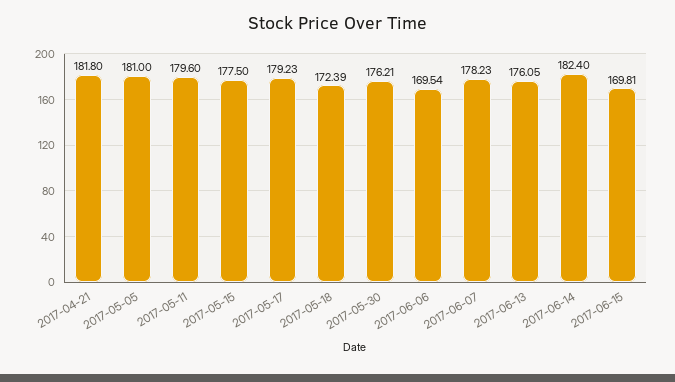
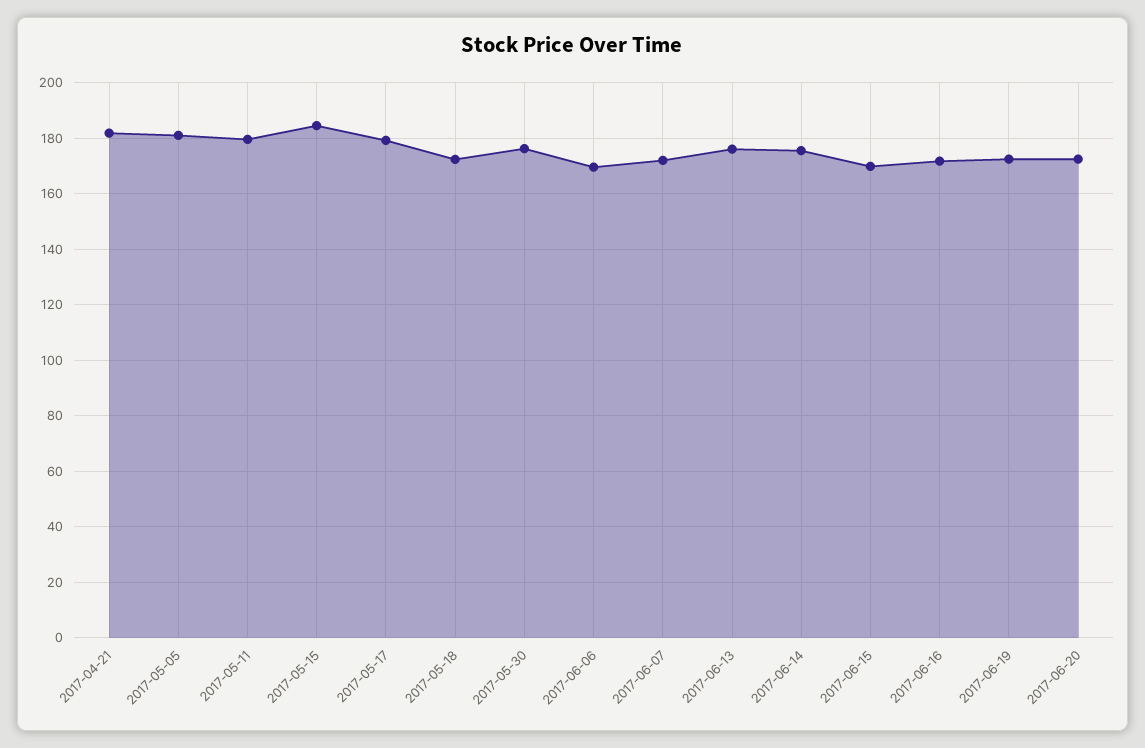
2017-05-15: 177.5 -> 185
2017-06-07: 178.23 -> 172.5
2017-06-14: 182.4 -> 175
2017-06-16: none -> 172.5
2017-06-19: none -> 172.5
2017-06-20: none -> 172.5

